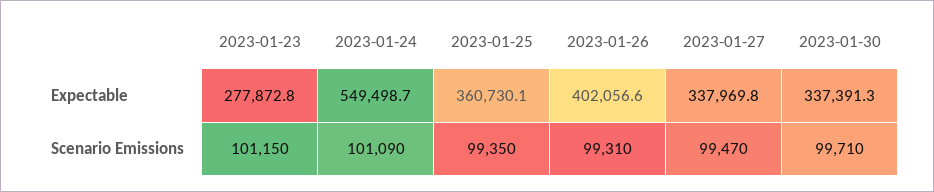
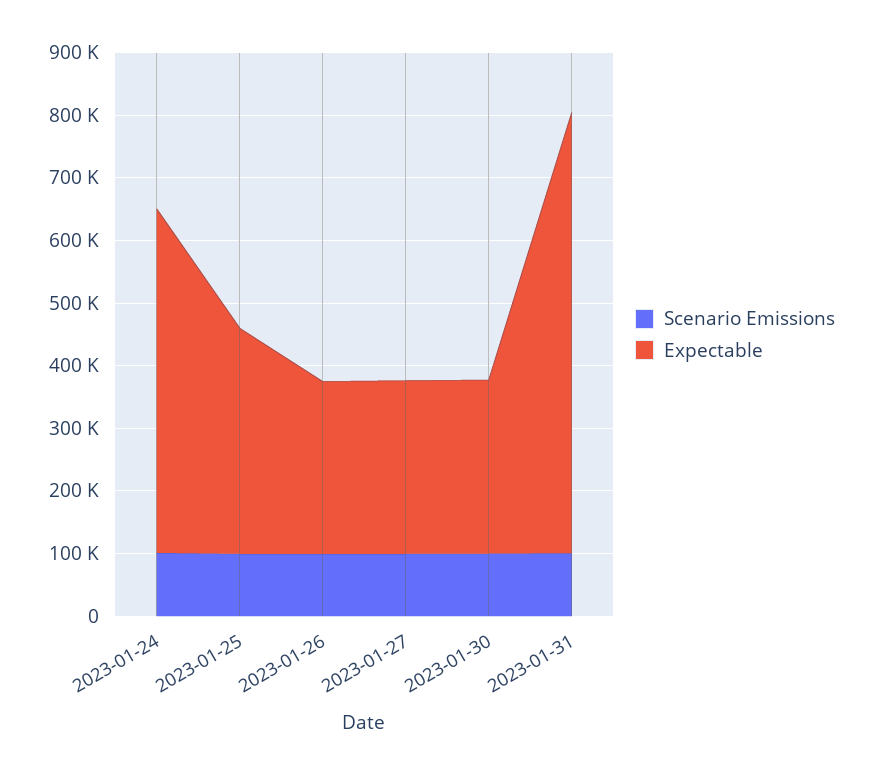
Expectable, 2023-01-23: 277872.8 -> none
Expectable, 2023-01-26: 402056.6 -> 280000
Expectable, 2023-01-27: 337969.8 -> 280000
Expectable, 2023-01-30: 337391.3 -> 280000
Scenario Emissions, 2023-01-23: 101150 -> none
Scenario Emissions, 2023-01-31: none -> 100000
Expectable, 2023-01-31: none -> 700000

